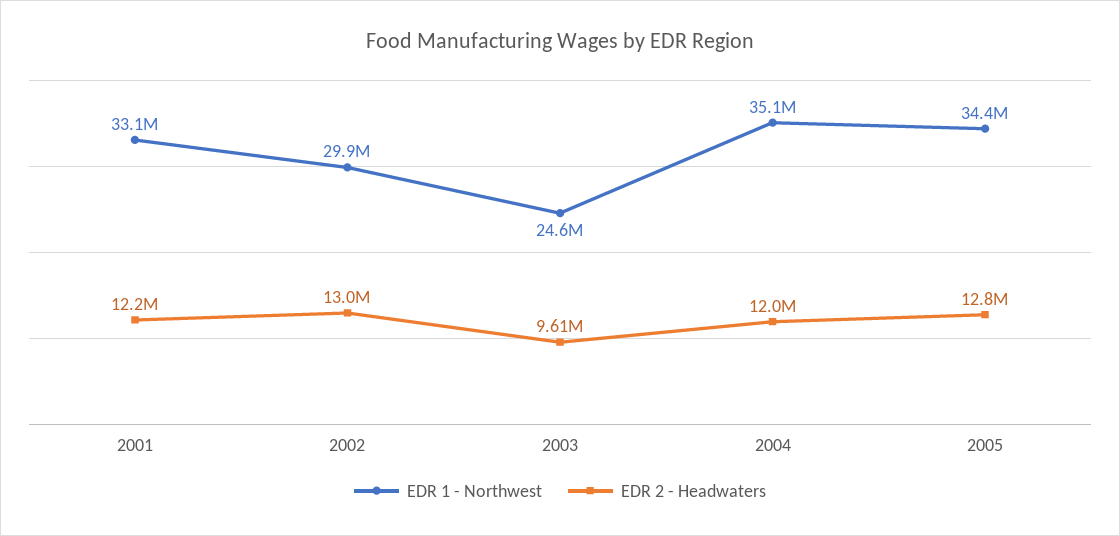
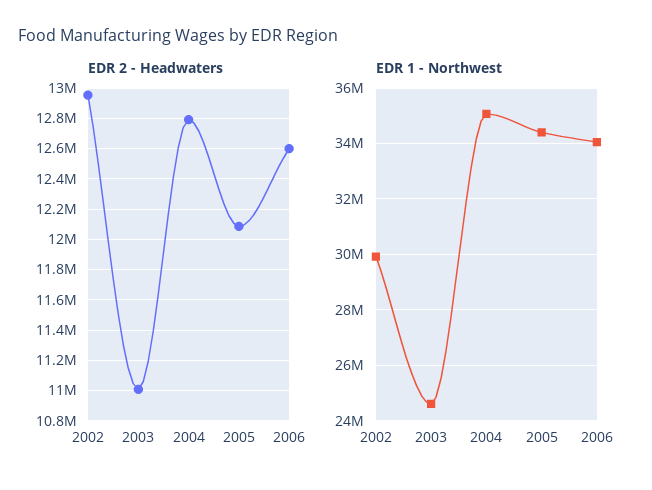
EDR 1 - Northwest, 2001: 33100000 -> none
EDR 2 - Headwaters, 2001: 12200000 -> none
EDR 2 - Headwaters, 2003: 9610000 -> 11000000
EDR 2 - Headwaters, 2004: 12000000 -> 12800000
EDR 2 - Headwaters, 2005: 12800000 -> 12100000
EDR 2 - Headwaters, 2006: none -> 12600000
EDR 1 - Northwest, 2006: none -> 34000000

